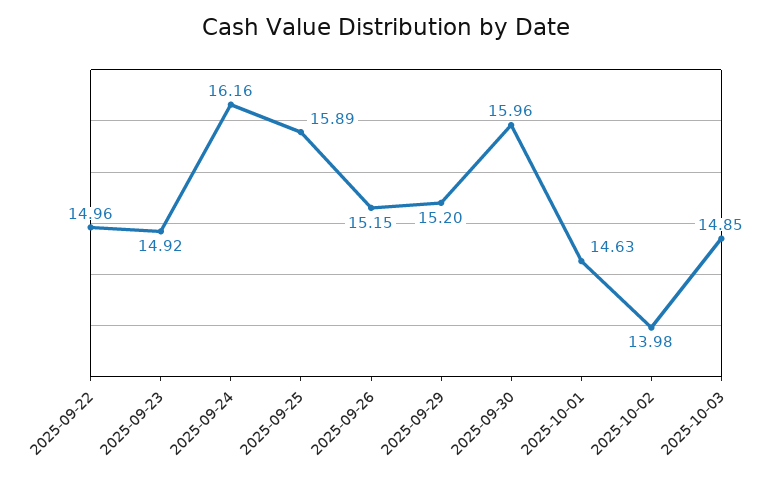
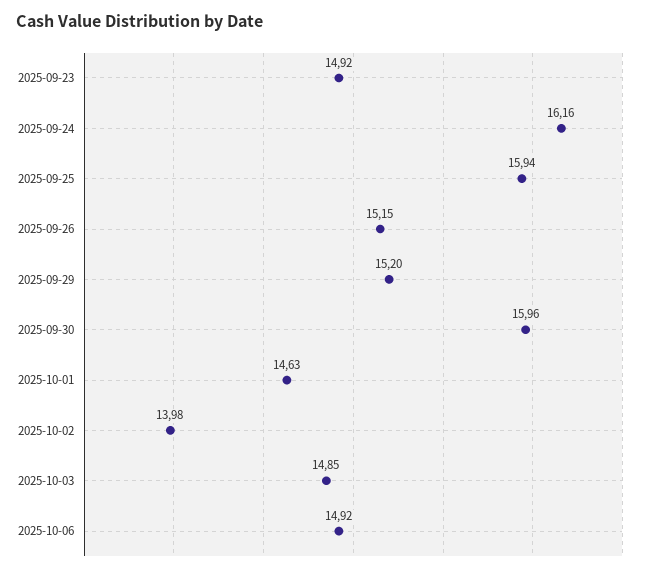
2025-09-22: 14.96 -> none
2025-09-25: 15.89 -> 15.94
2025-10-06: none -> 14.92

